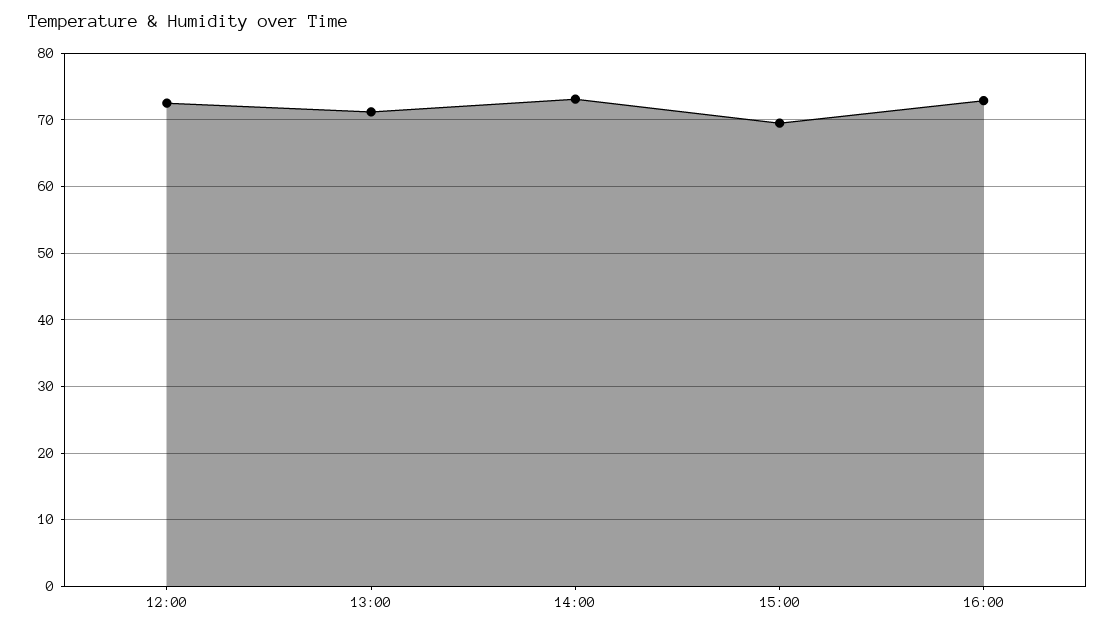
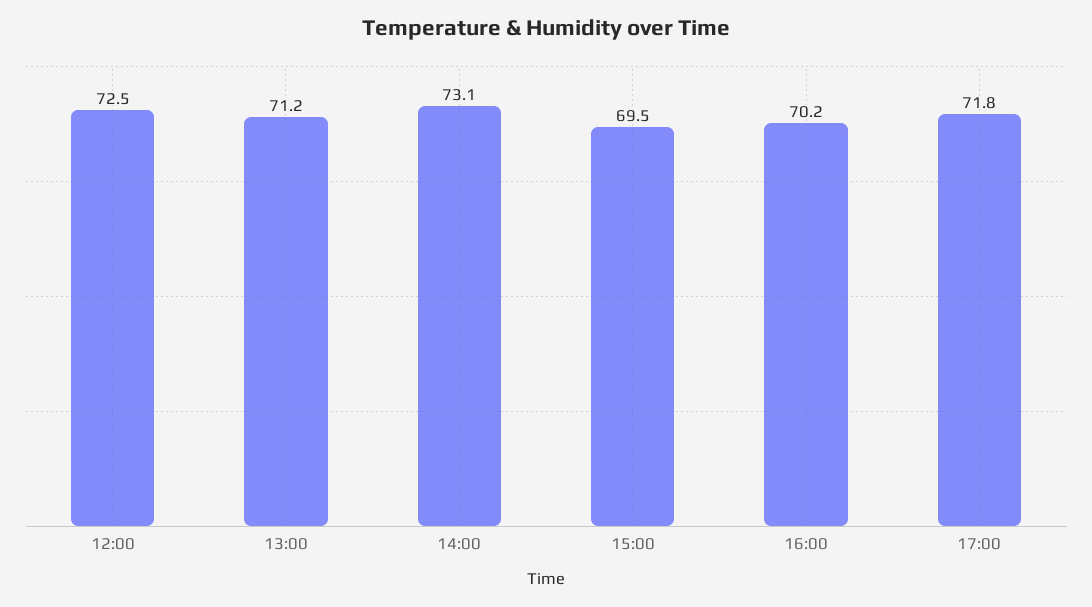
16:00: 73 -> 70.2
17:00: none -> 71.8

